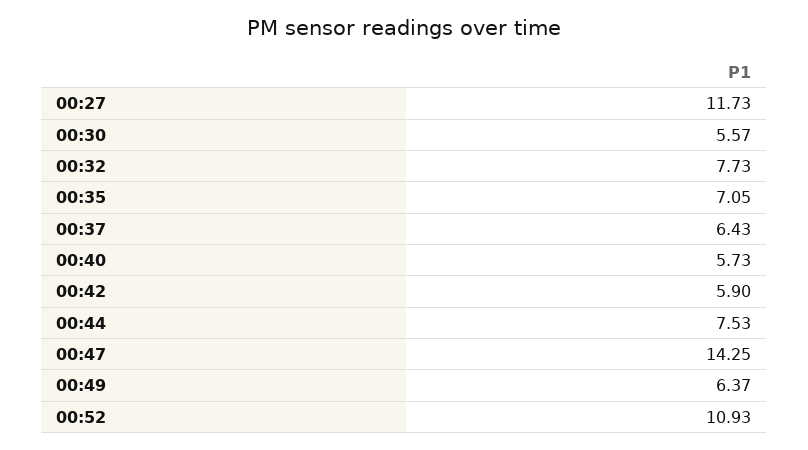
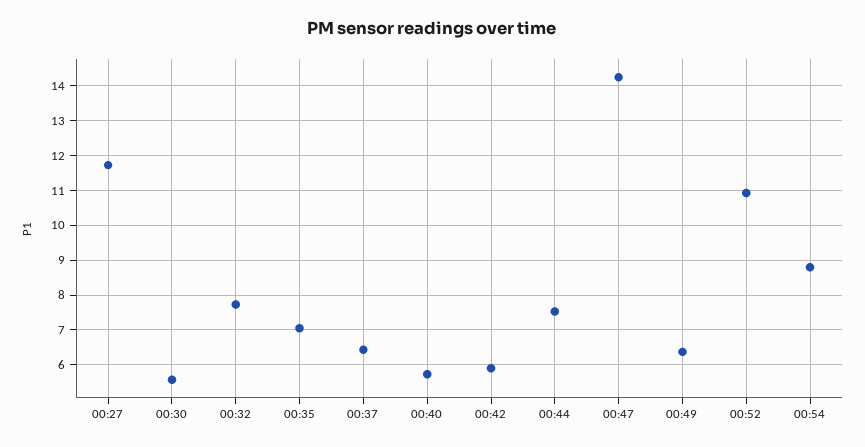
00:54: none -> 8.8

